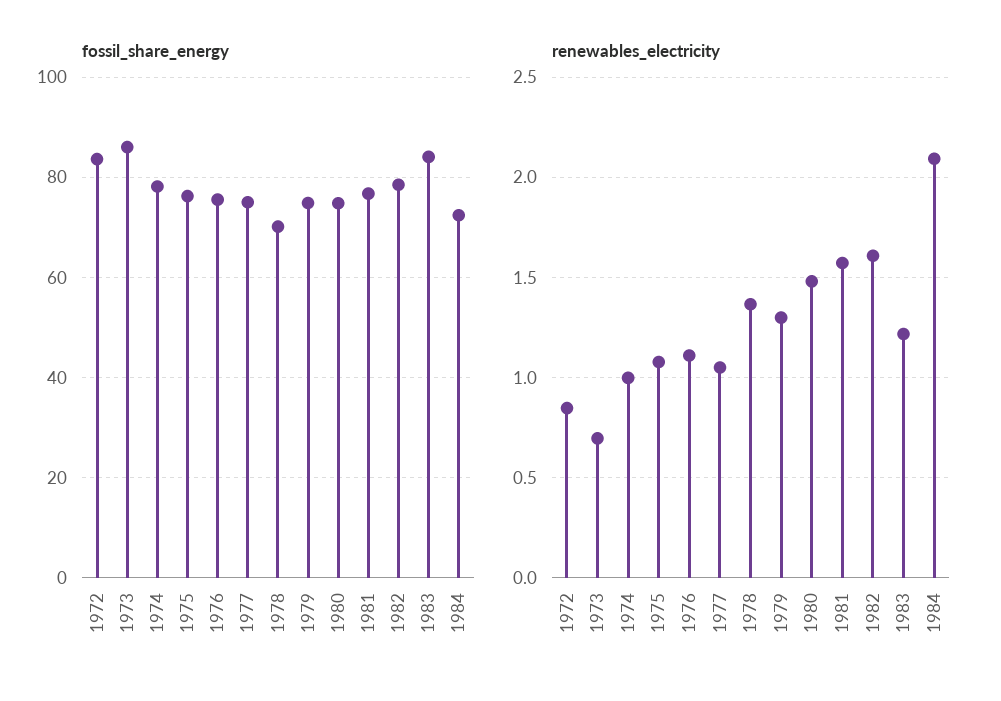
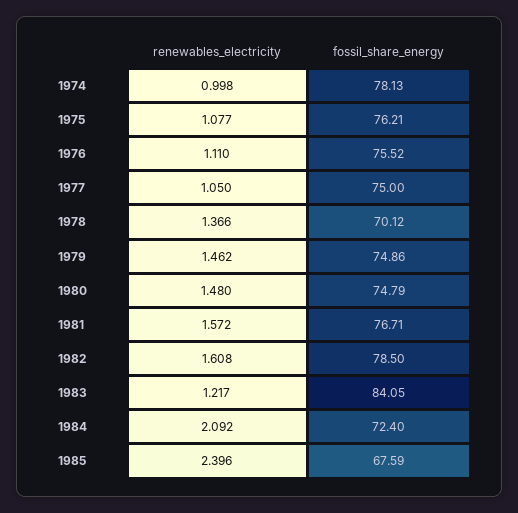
fossil_share_energy, 1972: 84 -> none
fossil_share_energy, 1973: 86 -> none
renewables_electricity, 1972: 0.85 -> none
renewables_electricity, 1973: 0.7 -> none
renewables_electricity, 1979: 1.3 -> 1.462
renewables_electricity, 1985: none -> 2.396
fossil_share_energy, 1985: none -> 67.59

